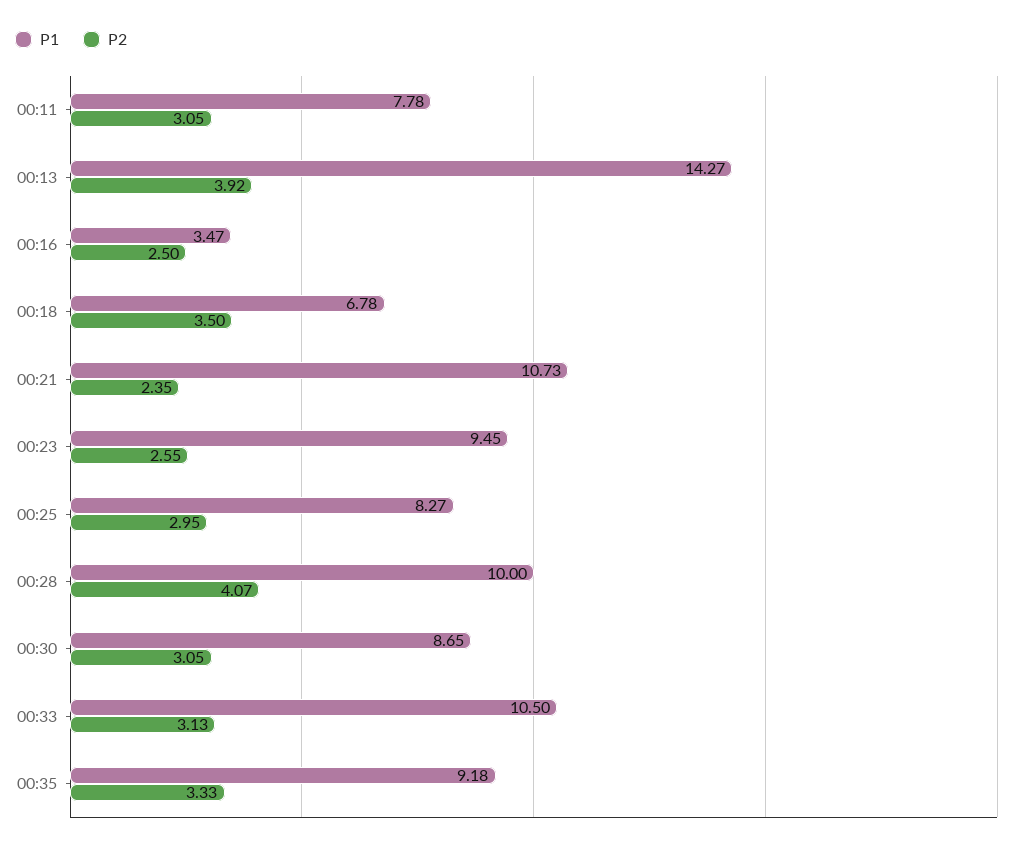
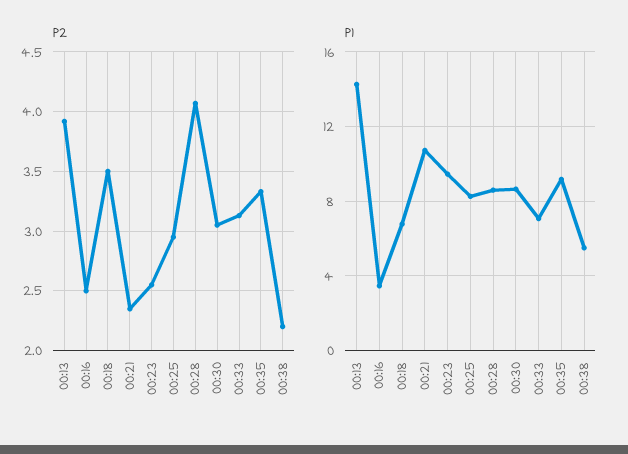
P1, 00:11: 7.78 -> none
P2, 00:11: 3.05 -> none
P1, 00:28: 10 -> 8.5
P1, 00:33: 10.5 -> 7
P2, 00:38: none -> 2.2
P1, 00:38: none -> 5.5

